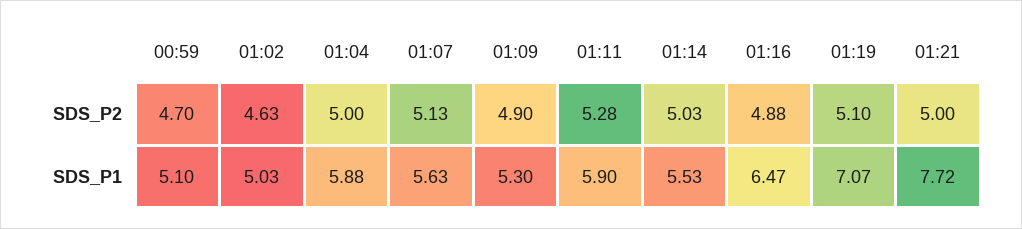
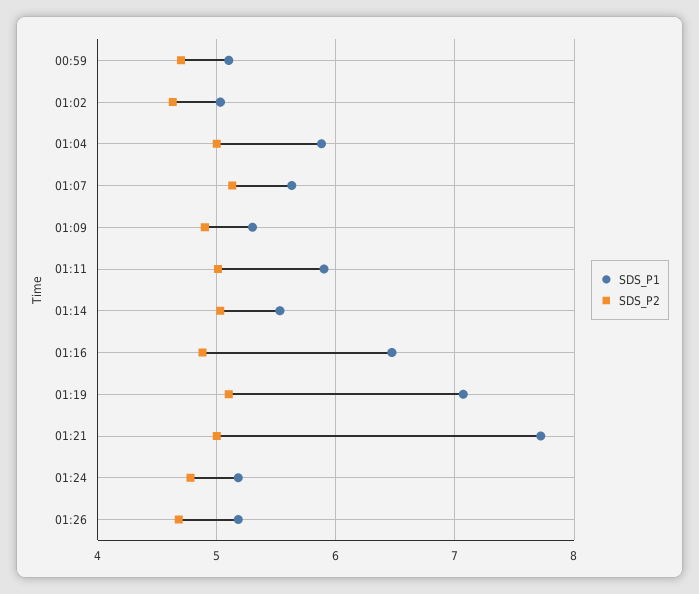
SDS_P2, 01:11: 5.28 -> 5
SDS_P1, 01:24: none -> 5.2
SDS_P2, 01:24: none -> 4.8
SDS_P1, 01:26: none -> 5.2
SDS_P2, 01:26: none -> 4.7

